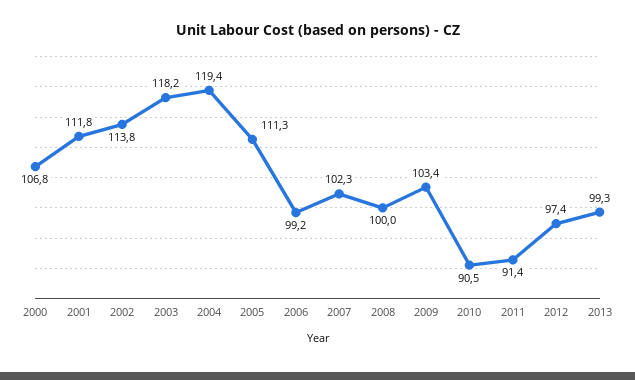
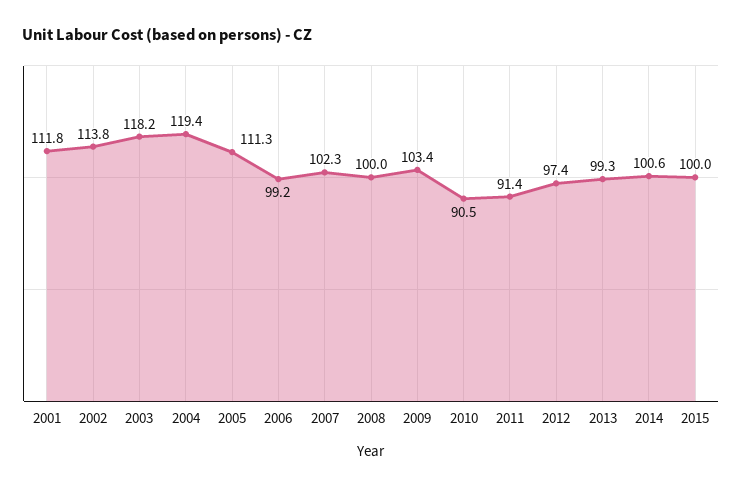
2000: 106.8 -> none
2014: none -> 100.6
2015: none -> 100

